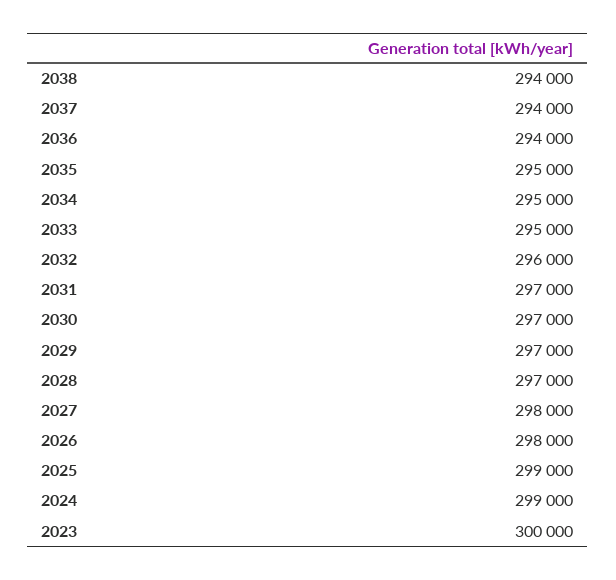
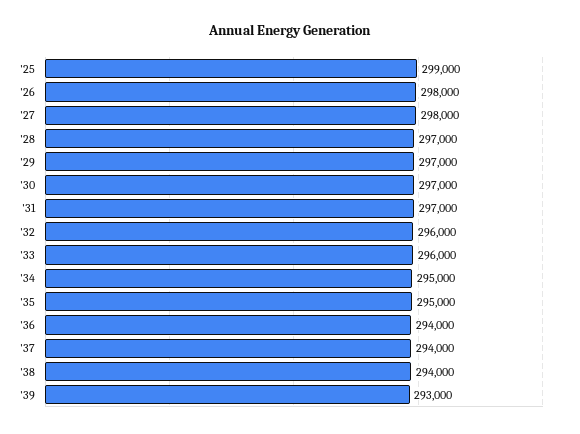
2033: 295000 -> 296000
2024: 299000 -> none
2023: 300000 -> none
'39: none -> 293000

